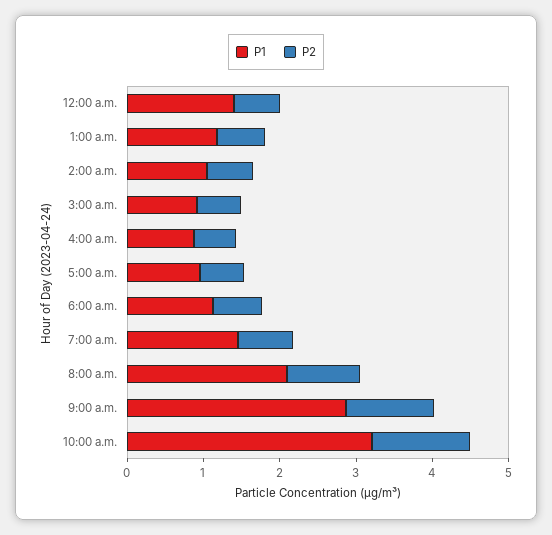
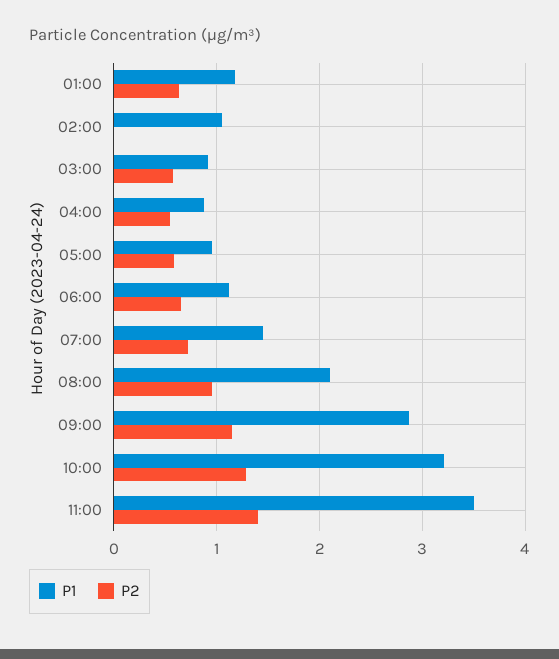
P1, 12:00 a.m.: 1.4 -> none
P2, 12:00 a.m.: 0.6 -> none
P2, 2:00 a.m.: 0.6 -> 0
P1, 11:00: none -> 3.5
P2, 11:00: none -> 1.4

